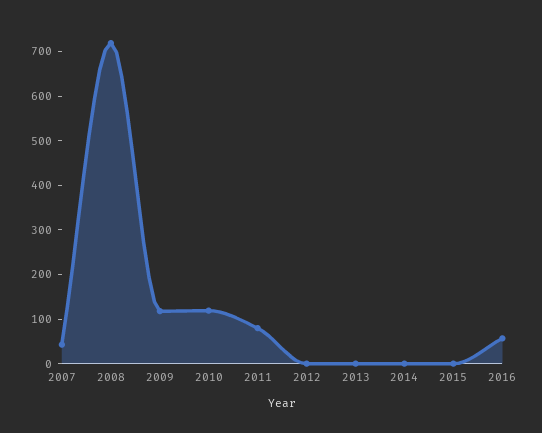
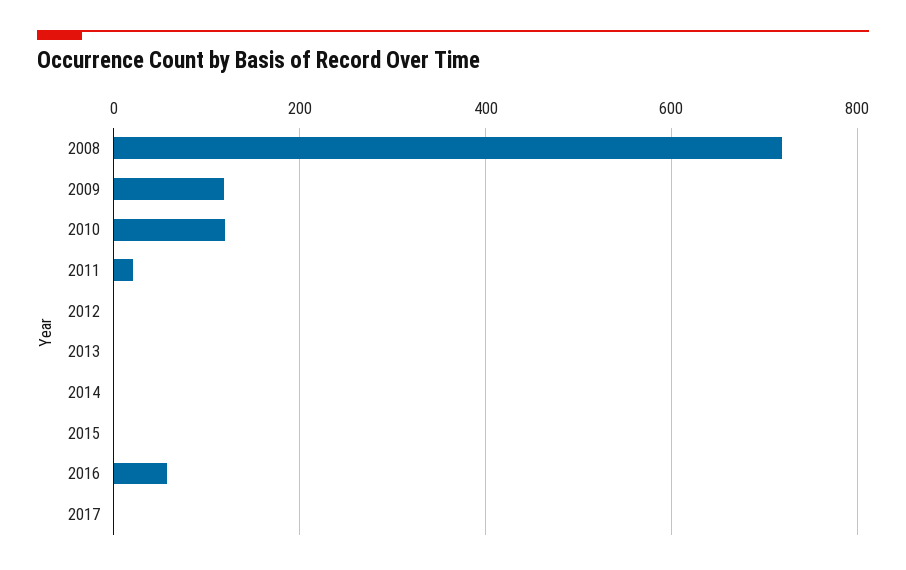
2007: 40 -> none
2011: 80 -> 20
2017: none -> 0

